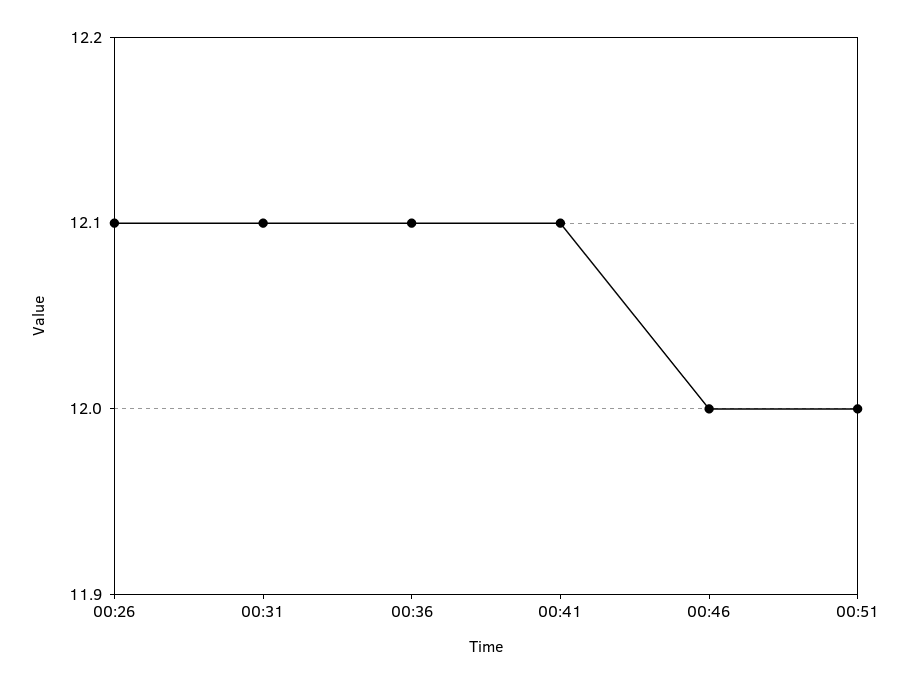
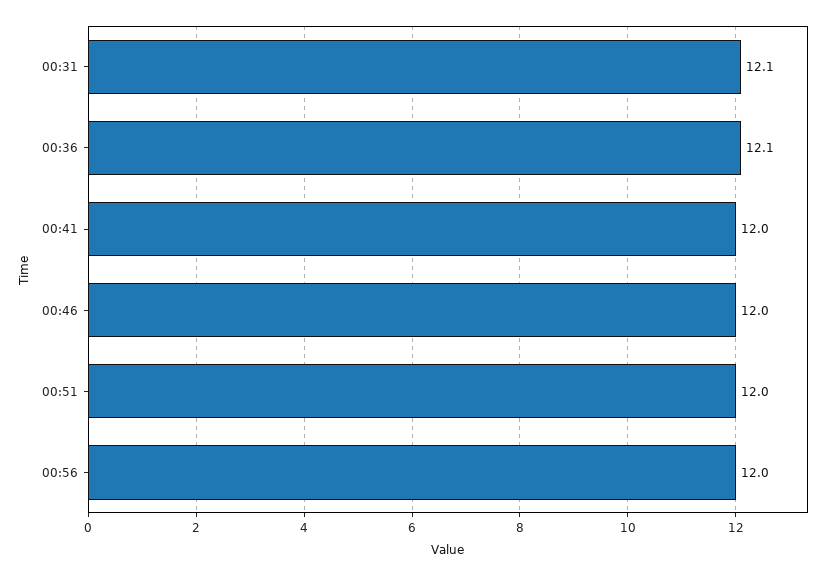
00:26: 12.1 -> none
00:41: 12.1 -> 12
00:56: none -> 12

